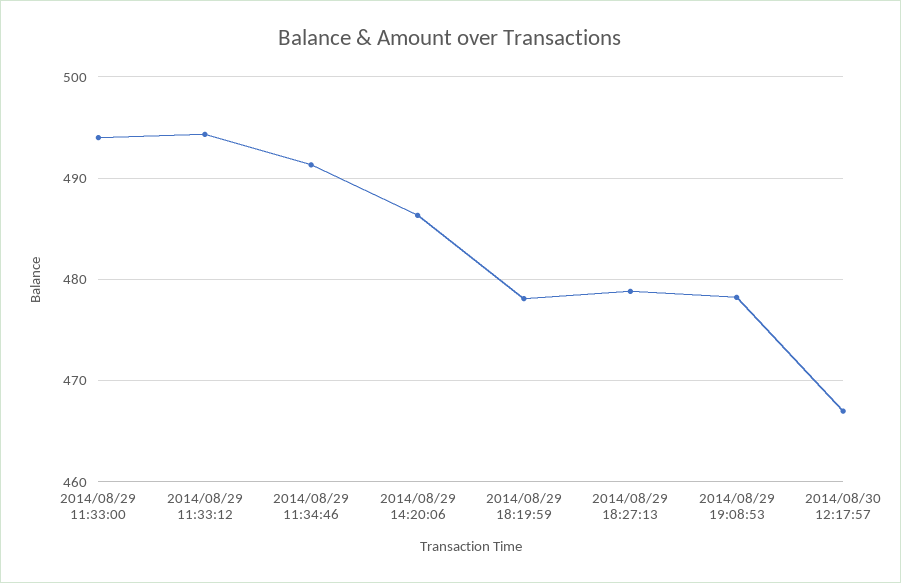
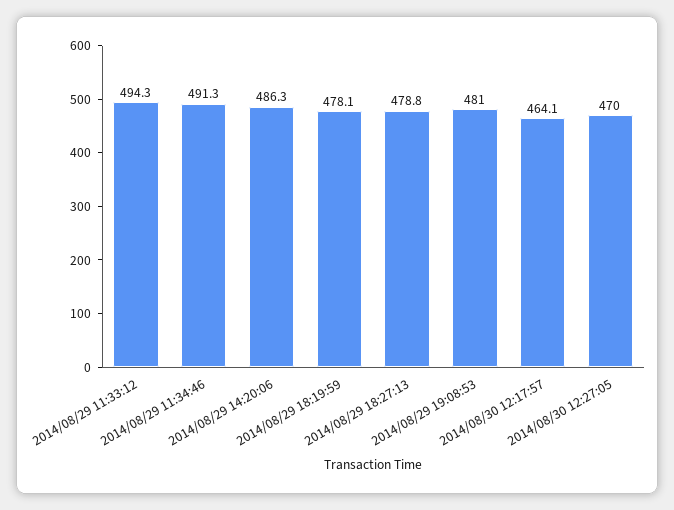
2014/08/29 11:33:00: 494 -> none
2014/08/29 19:08:53: 478 -> 481
2014/08/30 12:17:57: 467 -> 464.1
2014/08/30 12:27:05: none -> 470

